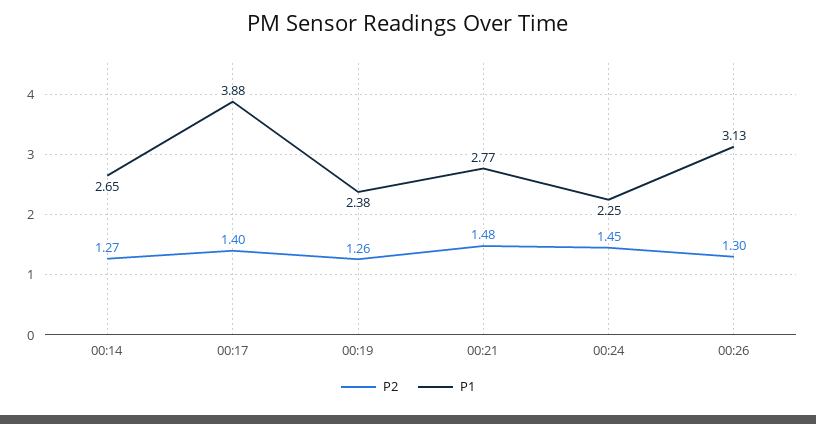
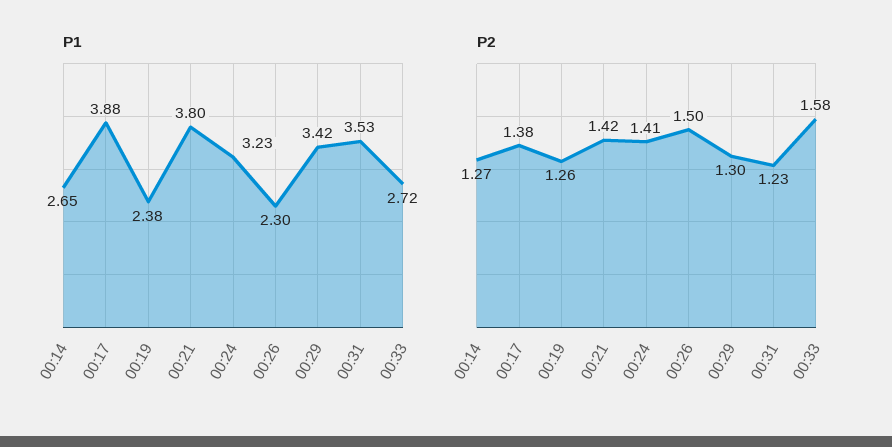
P2, 00:17: 1.4 -> 1.38
P2, 00:21: 1.48 -> 1.42
P1, 00:21: 2.77 -> 3.8
P2, 00:24: 1.45 -> 1.41
P1, 00:24: 2.25 -> 3.23
P2, 00:26: 1.3 -> 1.5
P1, 00:26: 3.13 -> 2.3
P1, 00:29: none -> 3.42
P1, 00:31: none -> 3.53
P1, 00:33: none -> 2.72
P2, 00:29: none -> 1.3
P2, 00:31: none -> 1.23
P2, 00:33: none -> 1.58

